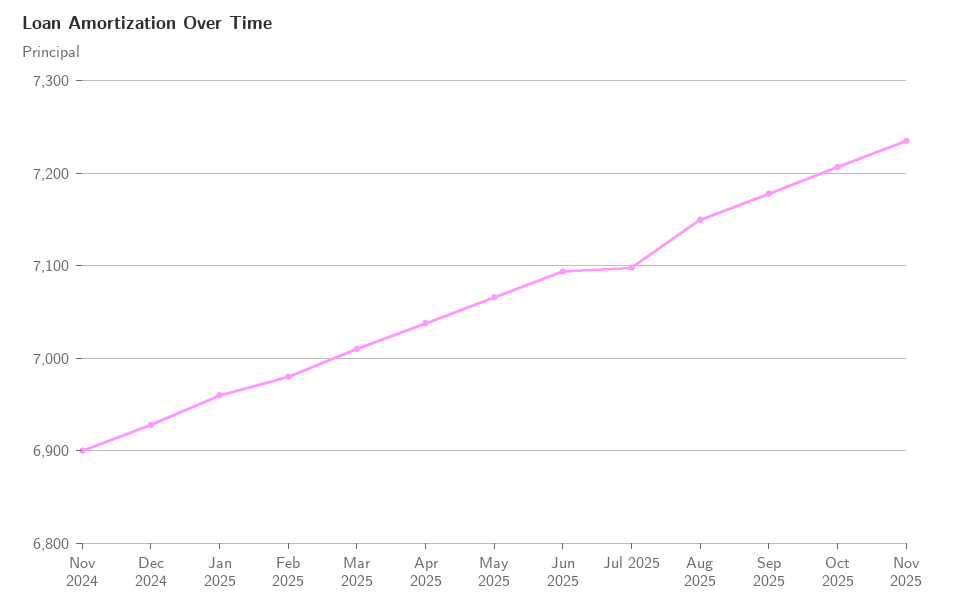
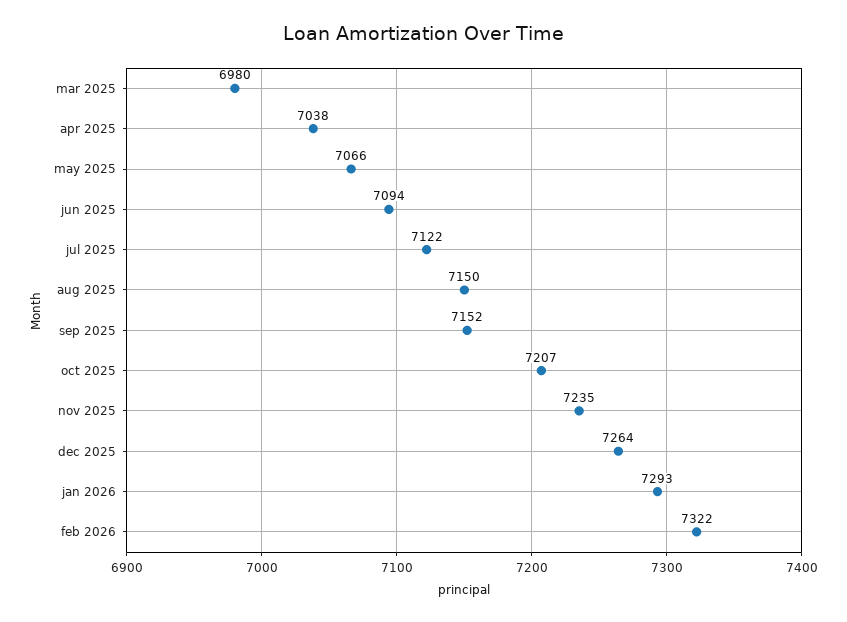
Nov 2024: 6900 -> none
Dec 2024: 6930 -> none
Jan 2025: 6960 -> none
Feb 2025: 6980 -> none
Mar 2025: 7010 -> 6980
Jul 2025: 7100 -> 7122
Sep 2025: 7180 -> 7152
dec 2025: none -> 7264
jan 2026: none -> 7293
feb 2026: none -> 7322

